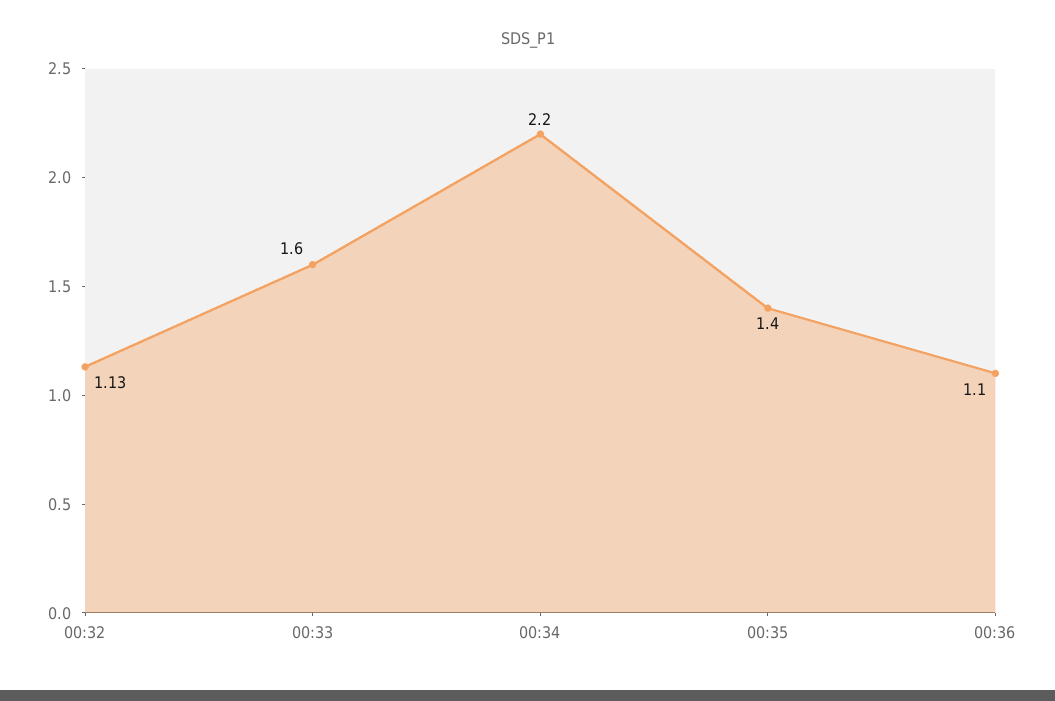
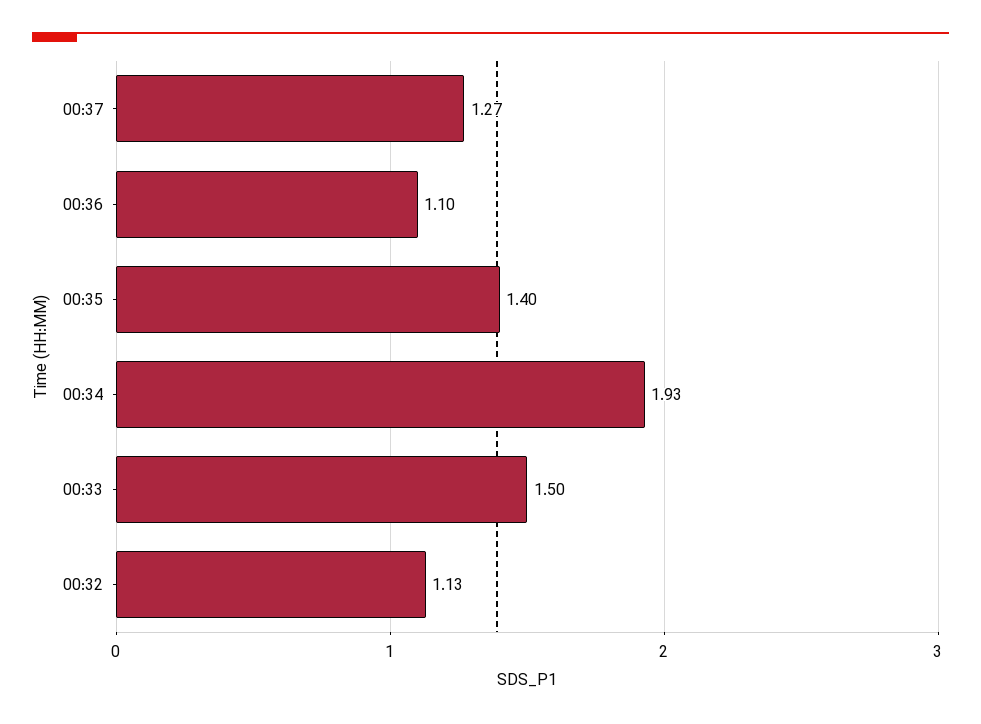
00:33: 1.6 -> 1.5
00:34: 2.2 -> 1.93
00:37: none -> 1.27

